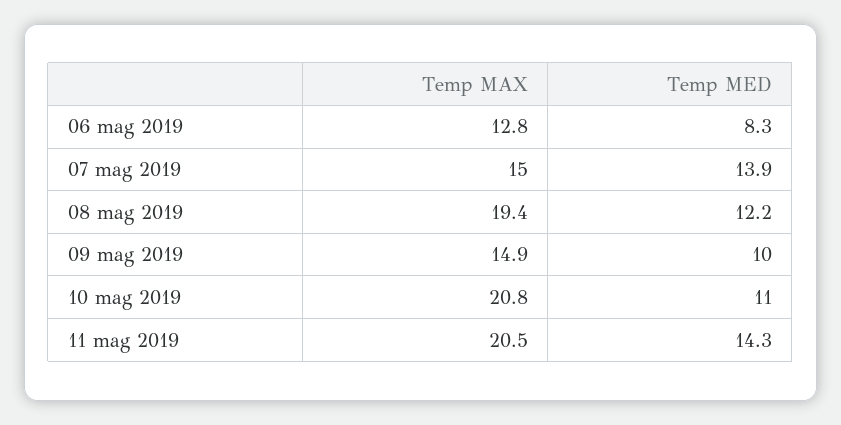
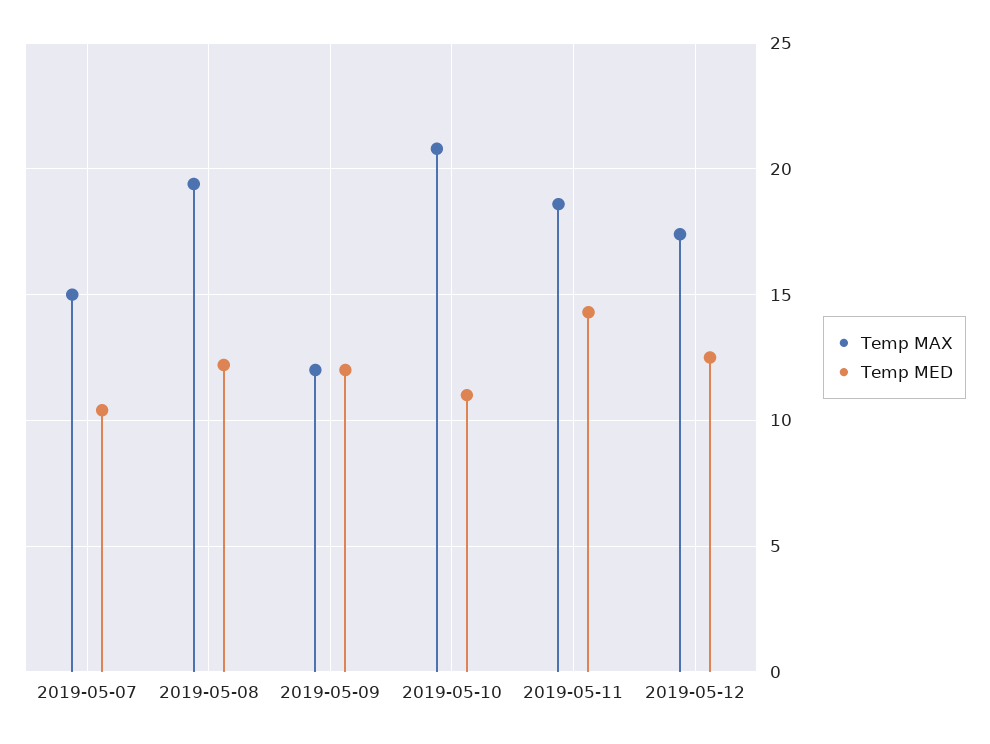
Temp MAX, 06 mag 2019: 12.8 -> none
Temp MED, 06 mag 2019: 8.3 -> none
Temp MED, 07 mag 2019: 13.9 -> 10.5
Temp MAX, 09 mag 2019: 14.9 -> 12
Temp MED, 09 mag 2019: 10 -> 12
Temp MAX, 11 mag 2019: 20.5 -> 18.5
Temp MAX, 2019-05-12: none -> 17.5
Temp MED, 2019-05-12: none -> 12.5

